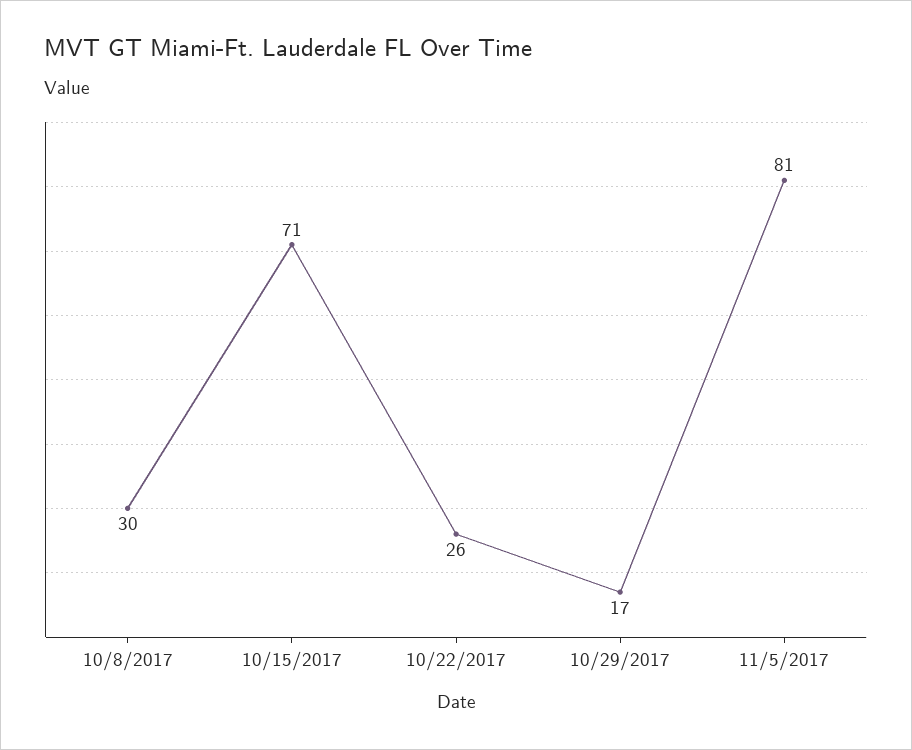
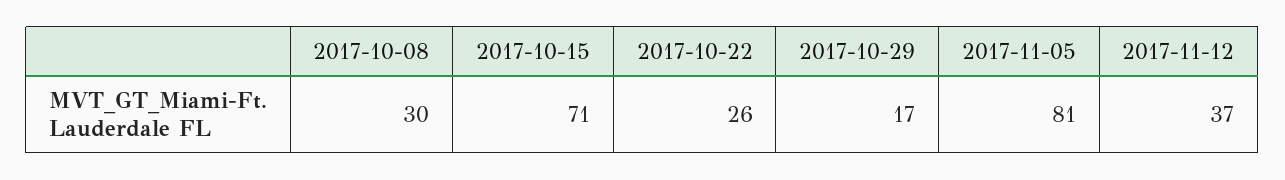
2017-11-12: none -> 37

